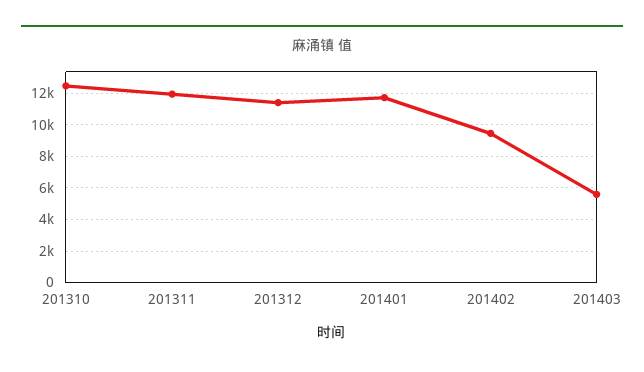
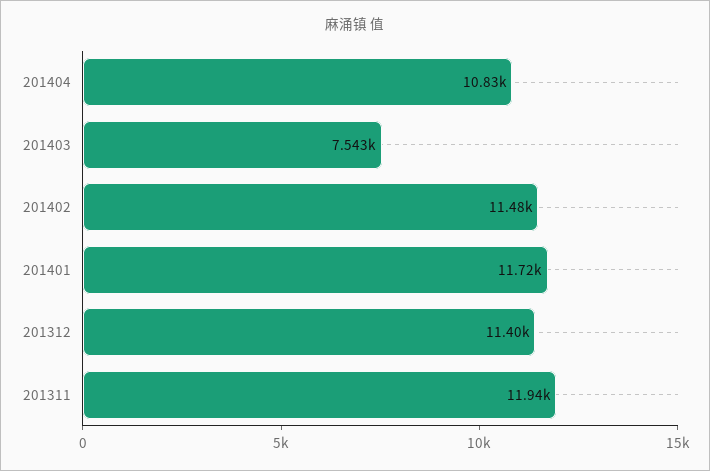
201310: 12500 -> none
201402: 9500 -> 11480
201403: 5500 -> 7543
201404: none -> 10830

